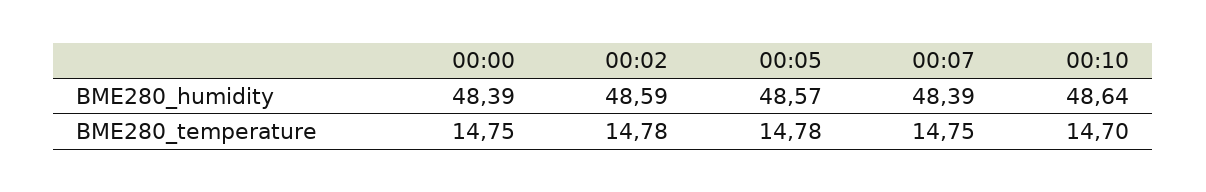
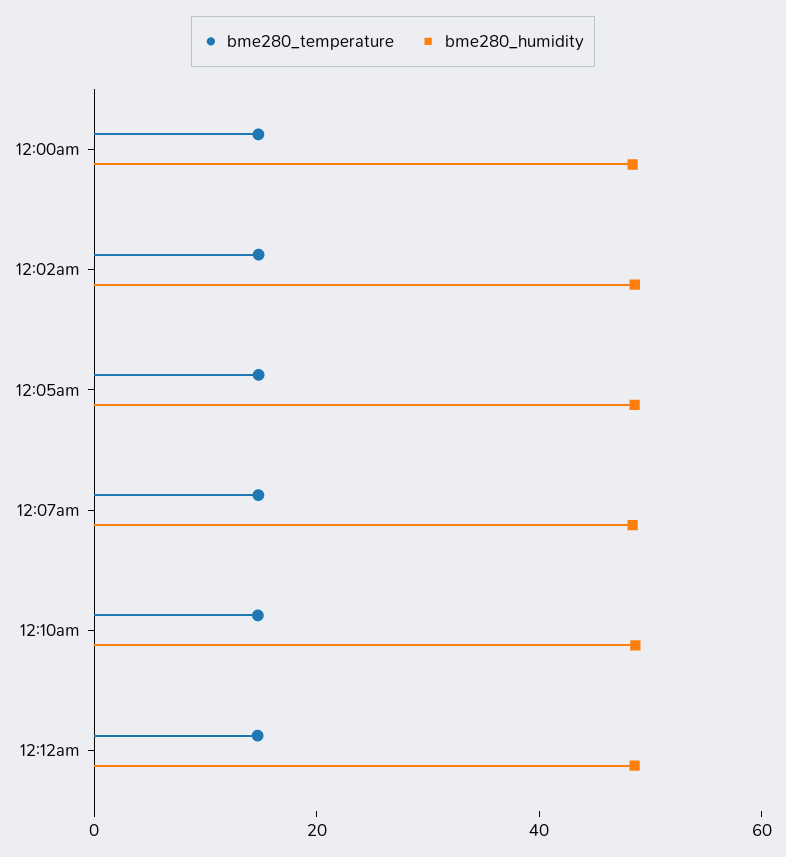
BME280_temperature, 12:12am: none -> 15
BME280_humidity, 12:12am: none -> 50

